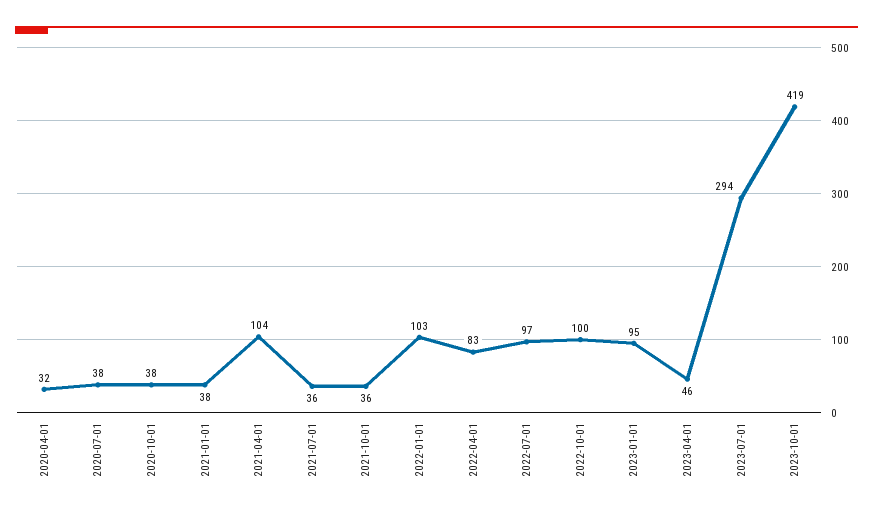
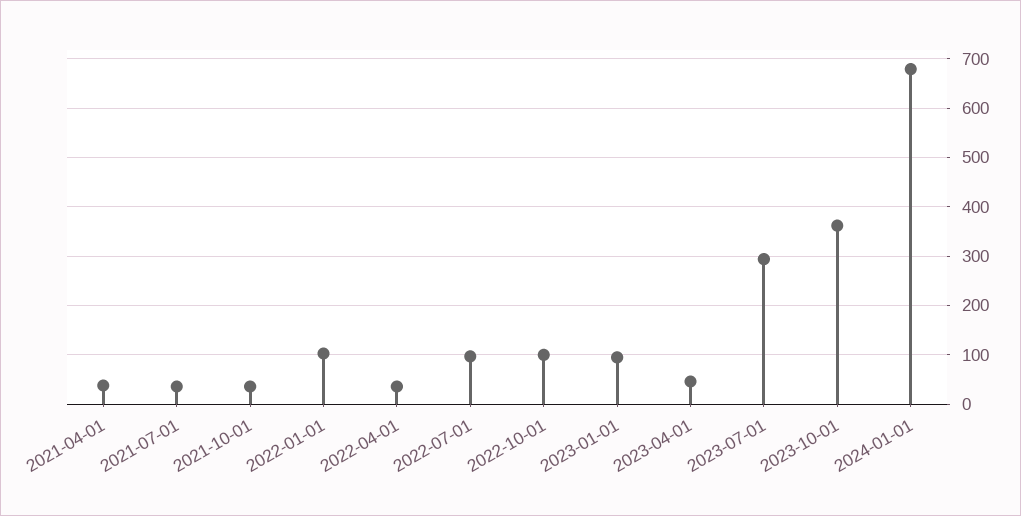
2020-04-01: 32 -> none
2020-07-01: 38 -> none
2020-10-01: 38 -> none
2021-01-01: 38 -> none
2021-04-01: 104 -> 40
2022-04-01: 83 -> 40
2023-10-01: 419 -> 360
2024-01-01: none -> 680

